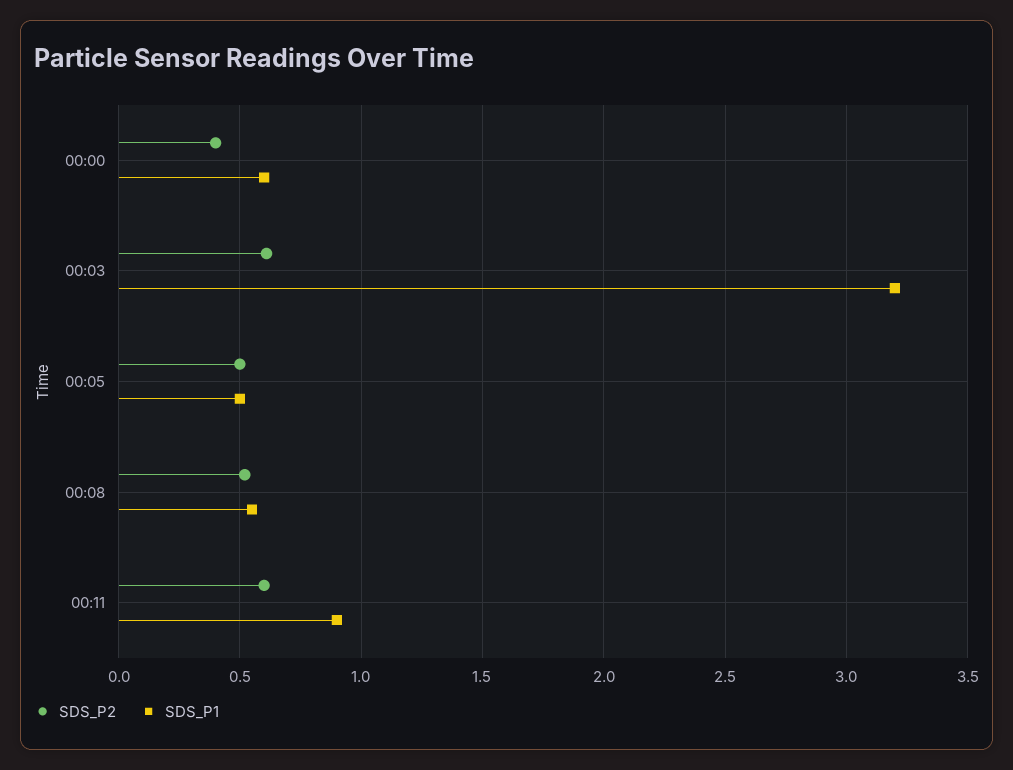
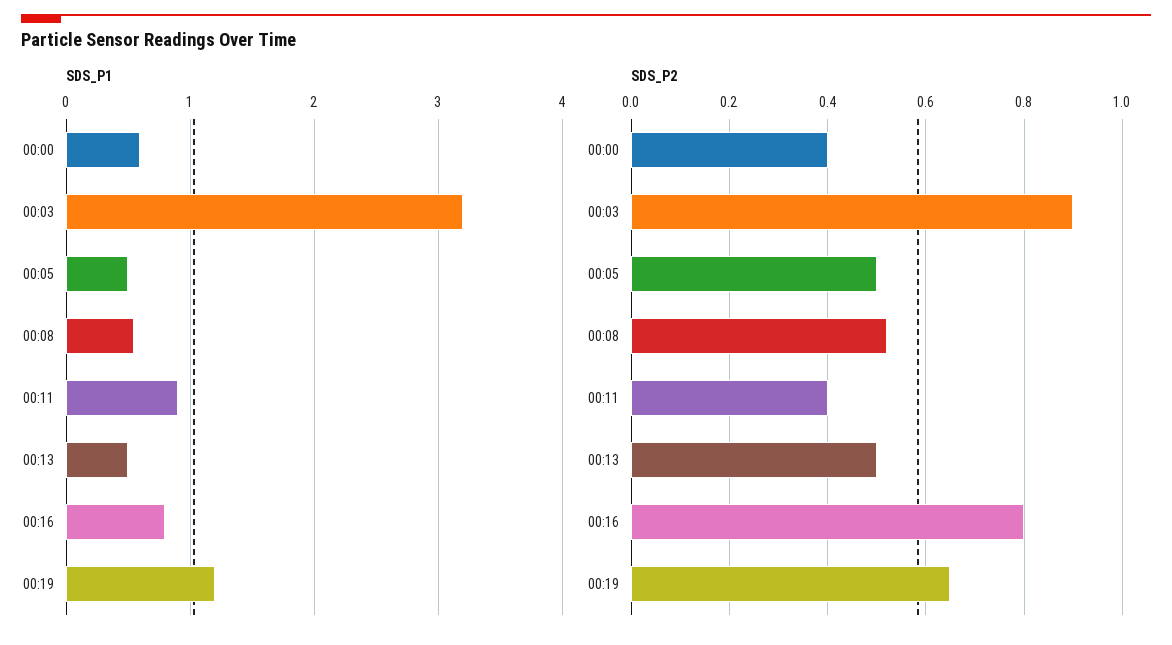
SDS_P2, 00:03: 0.6 -> 0.9
SDS_P2, 00:11: 0.6 -> 0.4
SDS_P1, 00:13: none -> 0.5
SDS_P1, 00:16: none -> 0.8
SDS_P1, 00:19: none -> 1.2
SDS_P2, 00:13: none -> 0.5
SDS_P2, 00:16: none -> 0.8
SDS_P2, 00:19: none -> 0.65

